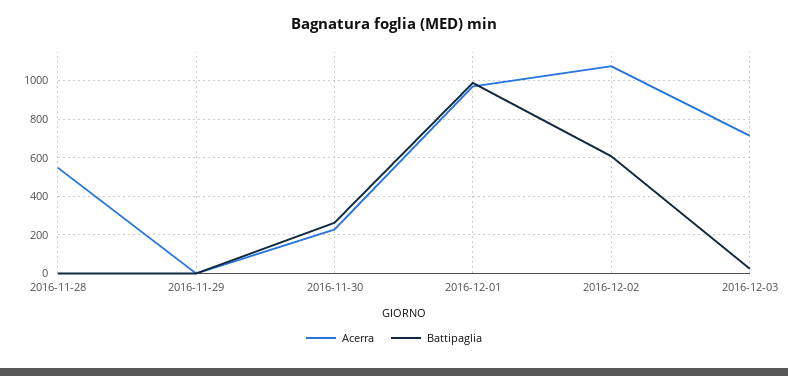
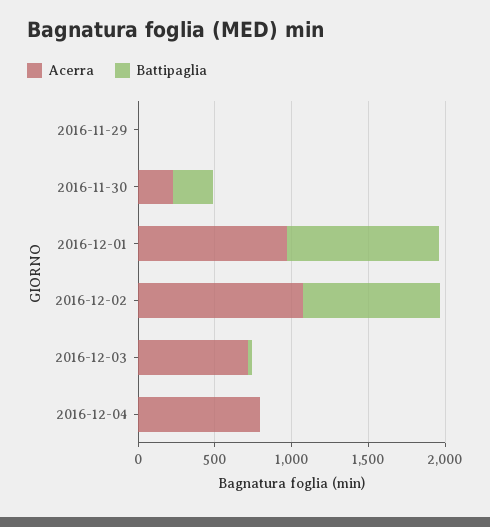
Acerra, 2016-11-28: 550 -> none
Battipaglia, 2016-11-28: 0 -> none
Battipaglia, 2016-12-02: 600 -> 900
Acerra, 2016-12-04: none -> 800
Battipaglia, 2016-12-04: none -> 0

